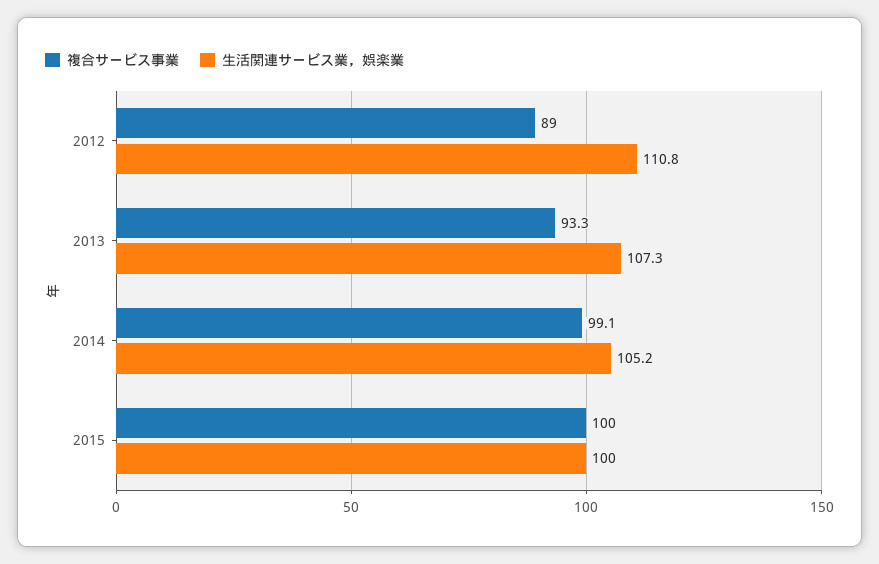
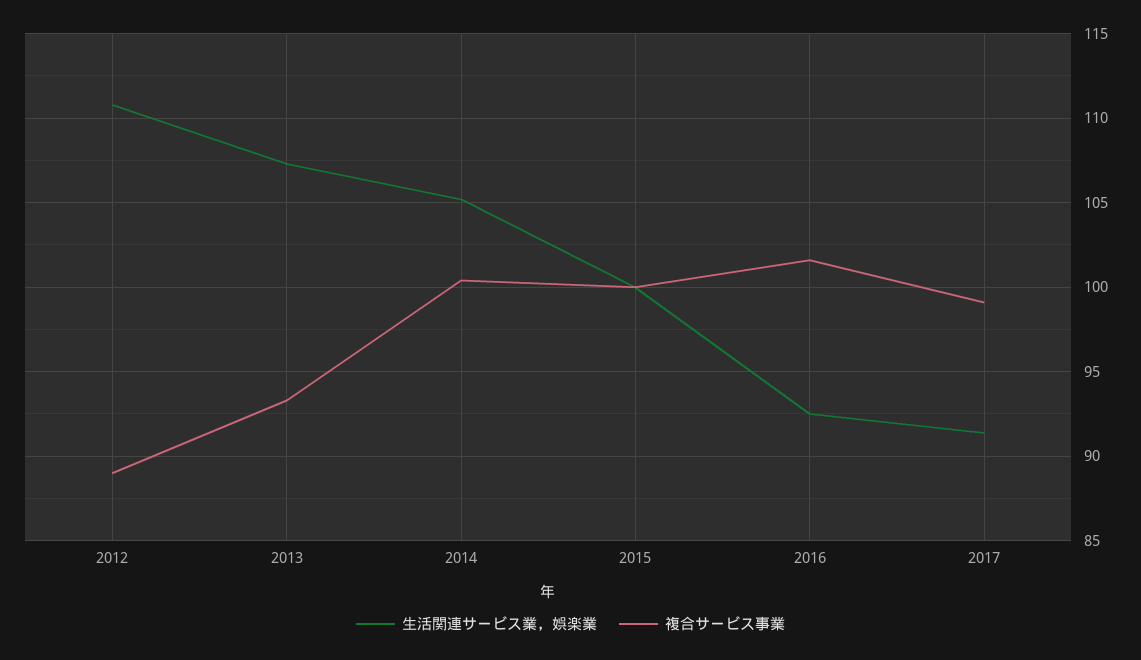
複合サービス事業, 2014: 99.1 -> 100.5
生活関連サービス業，娯楽業, 2016: none -> 92.5
複合サービス事業, 2016: none -> 101.5
生活関連サービス業，娯楽業, 2017: none -> 91.5
複合サービス事業, 2017: none -> 99

